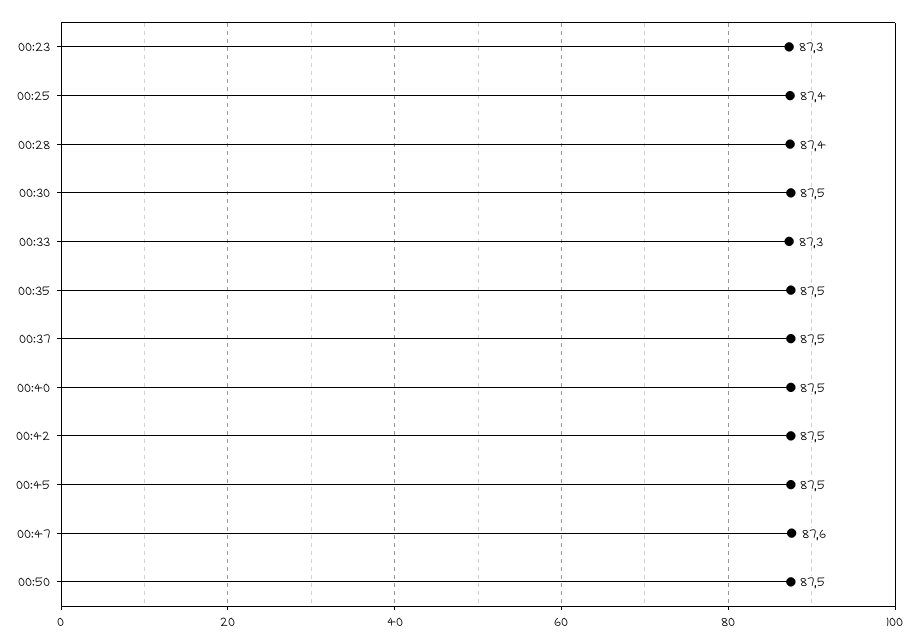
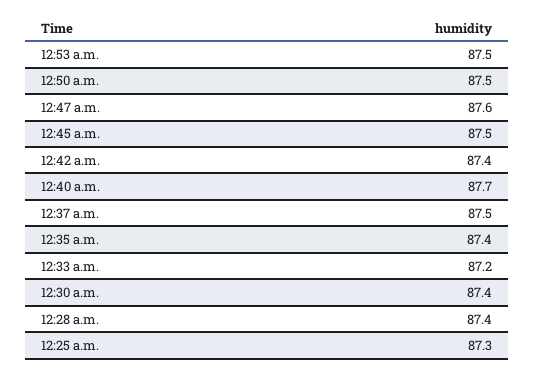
00:23: 87.3 -> none
00:25: 87.4 -> 87.3
00:30: 87.5 -> 87.4
00:33: 87.3 -> 87.2
00:35: 87.5 -> 87.4
00:40: 87.5 -> 87.7
00:42: 87.5 -> 87.4
12:53 a.m.: none -> 87.5

